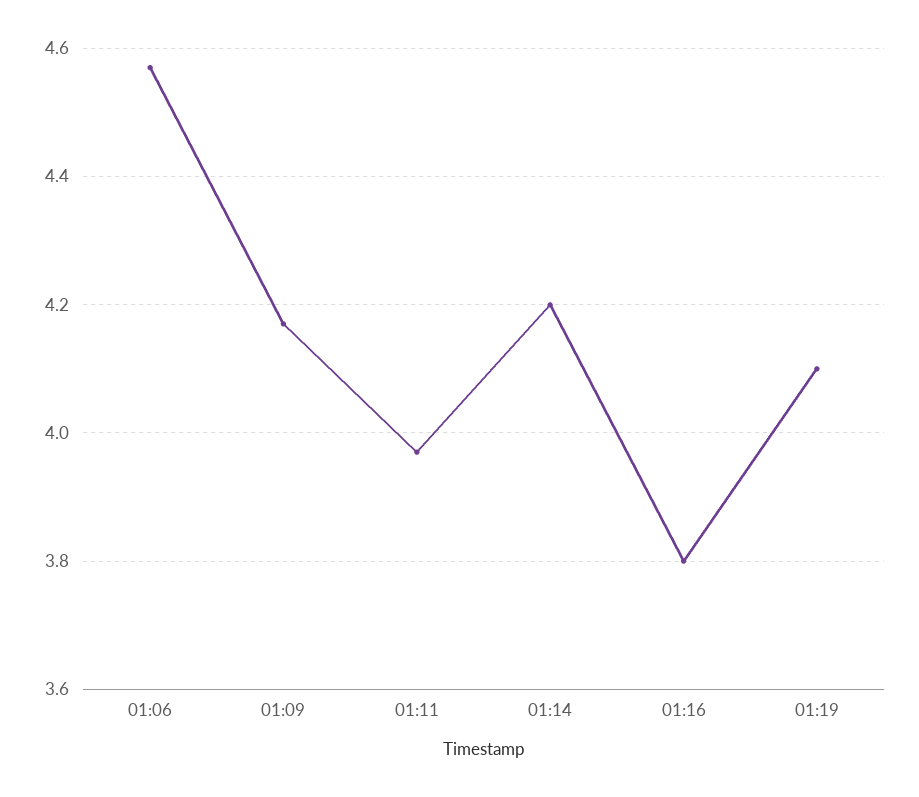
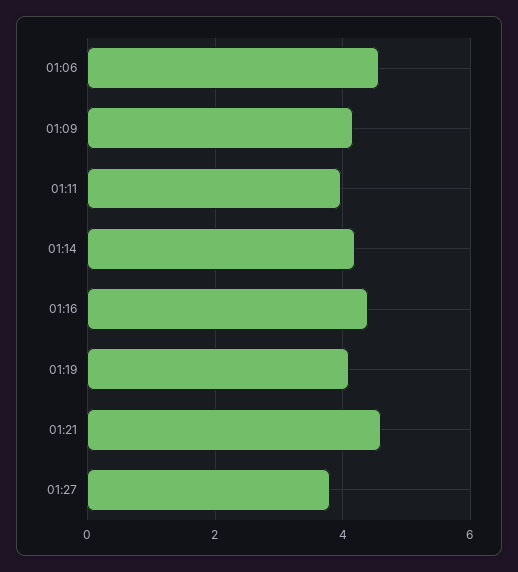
01:16: 3.8 -> 4.4
01:21: none -> 4.6
01:27: none -> 3.8

